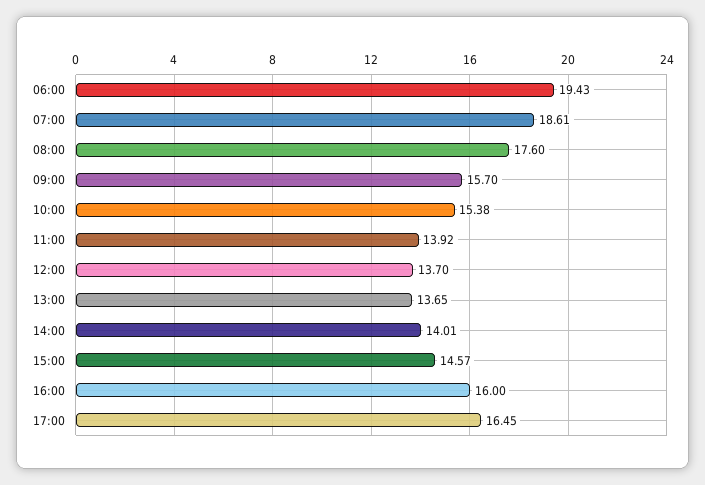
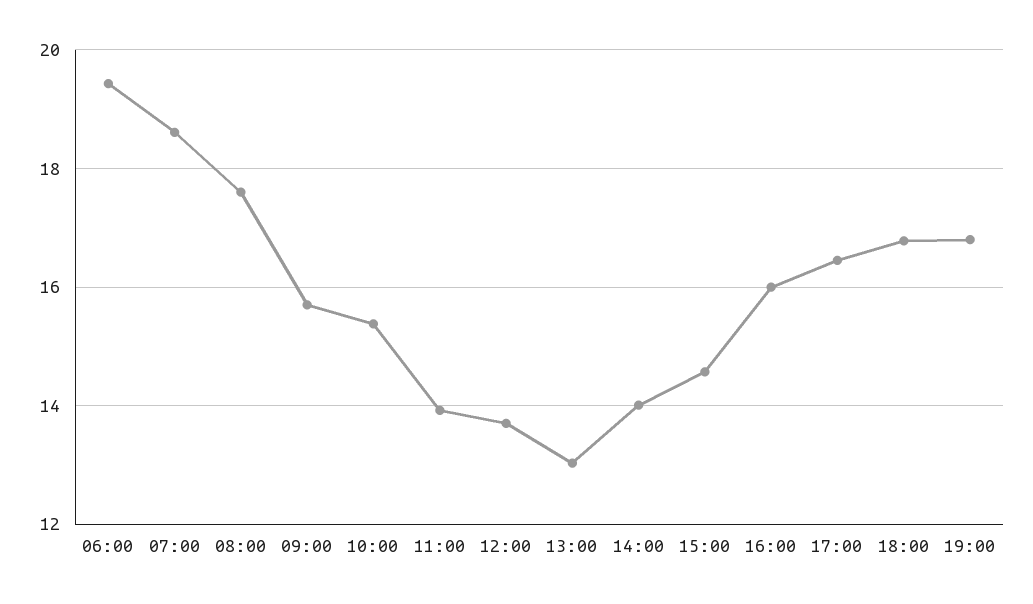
13:00: 13.65 -> 13
18:00: none -> 16.8
19:00: none -> 16.8

